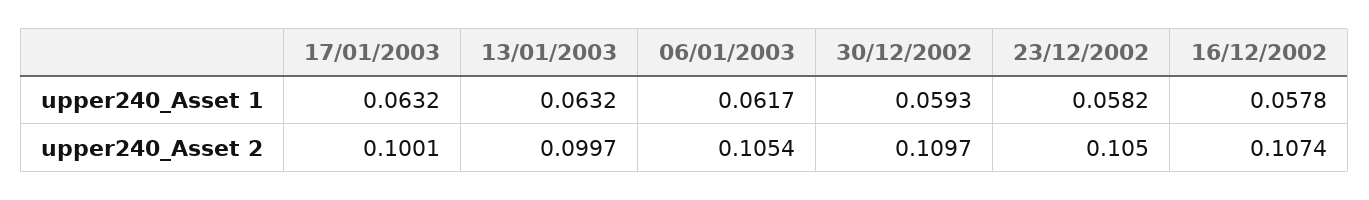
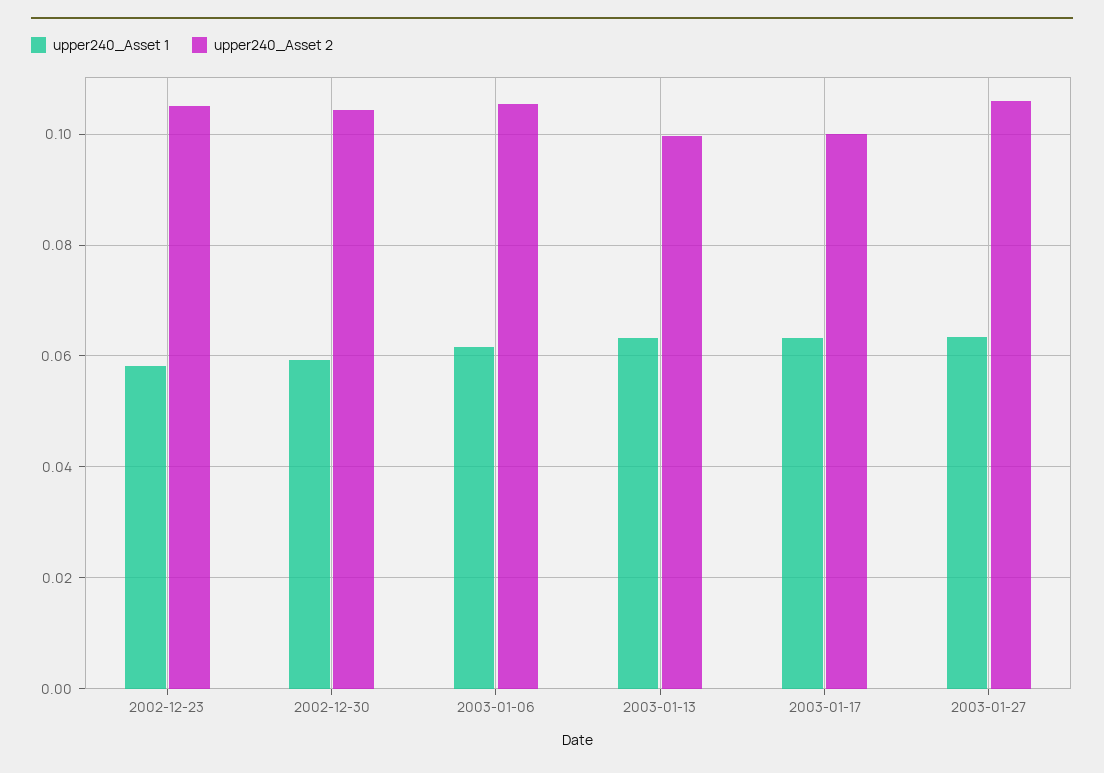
upper240_Asset 1, 16/12/2002: 0.0578 -> none
upper240_Asset 2, 30/12/2002: 0.1097 -> 0.104
upper240_Asset 2, 16/12/2002: 0.1074 -> none
upper240_Asset 1, 2003-01-27: none -> 0.064
upper240_Asset 2, 2003-01-27: none -> 0.106

